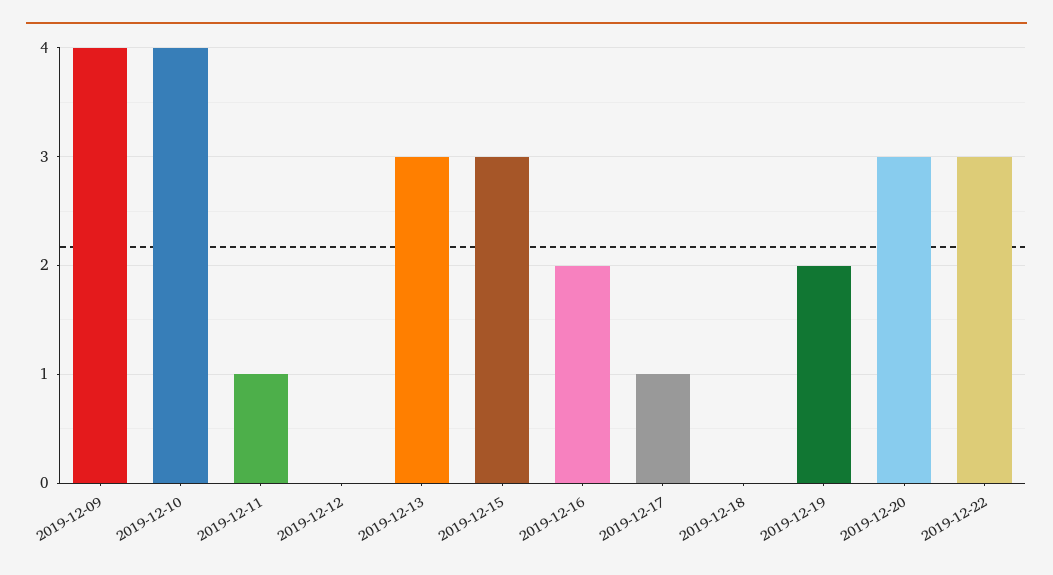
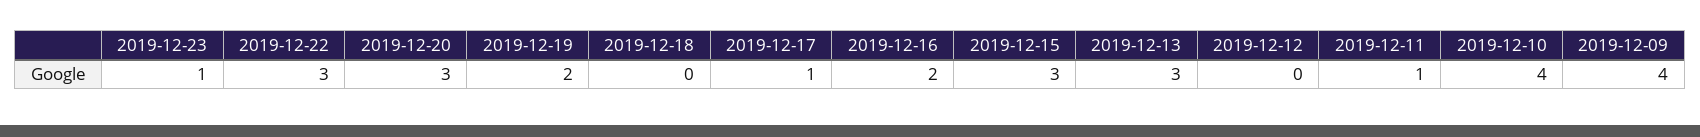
2019-12-23: none -> 1

